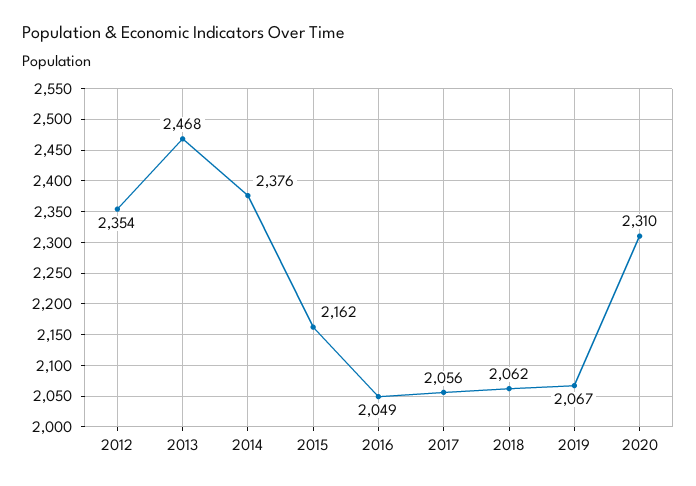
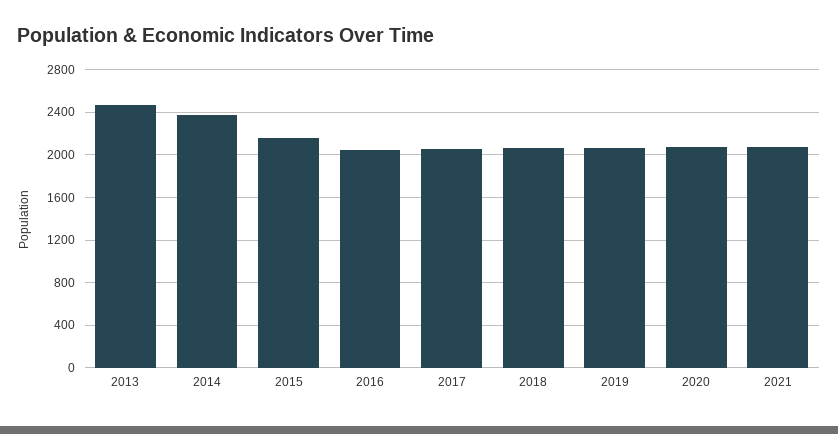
2012: 2354 -> none
2020: 2310 -> 2100
2021: none -> 2100

